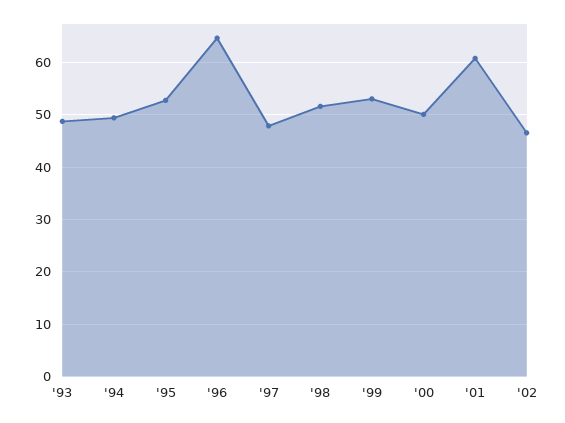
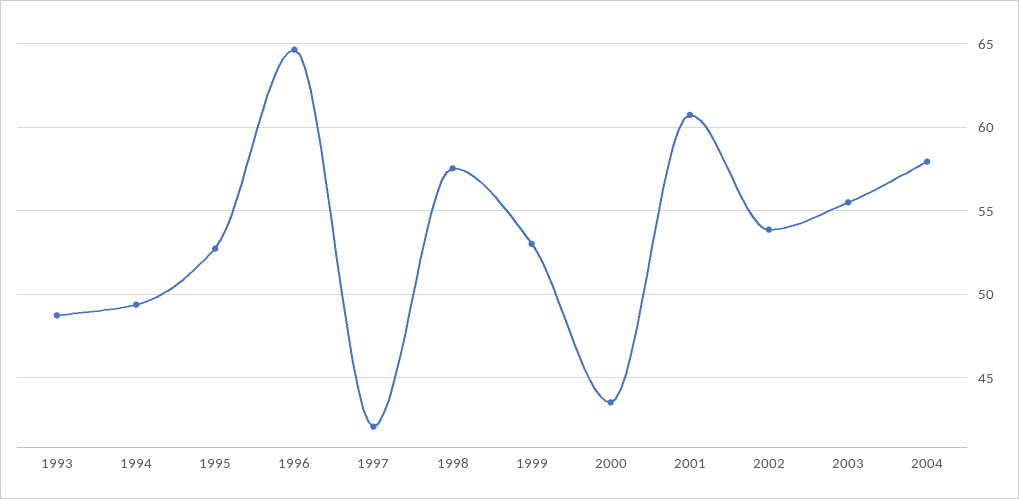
'97: 48 -> 42
'98: 52 -> 57.5
'00: 50 -> 43.5
'02: 46 -> 54
2003: none -> 55.5
2004: none -> 58

